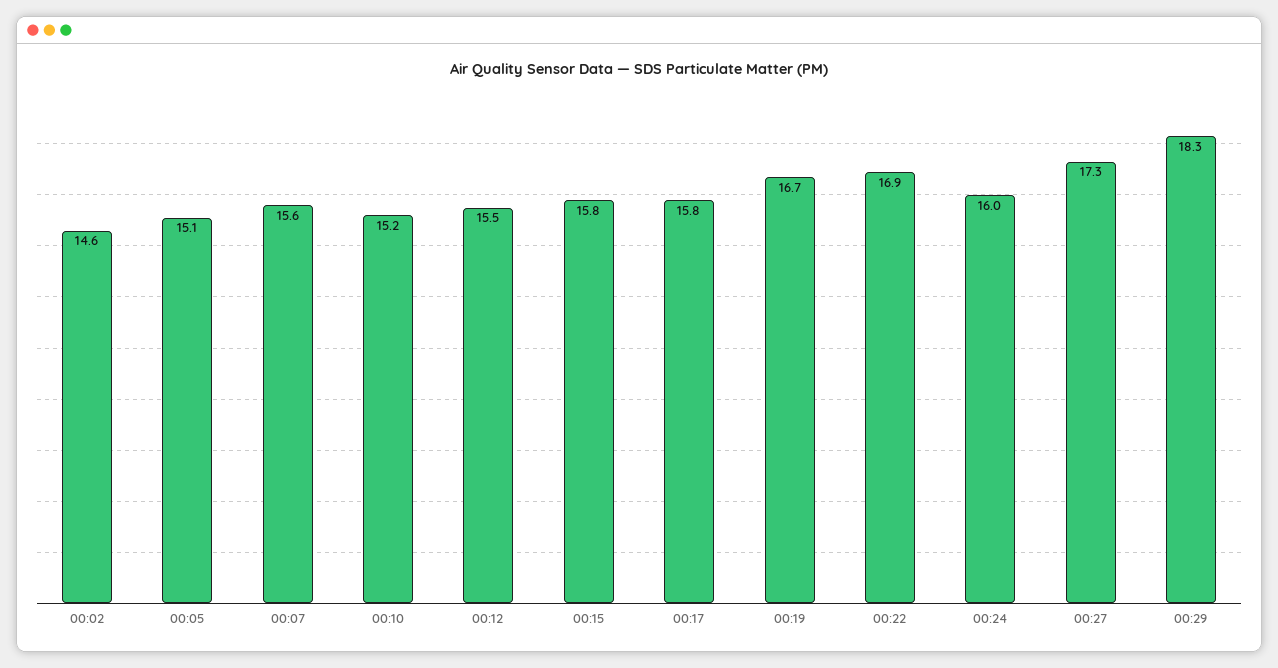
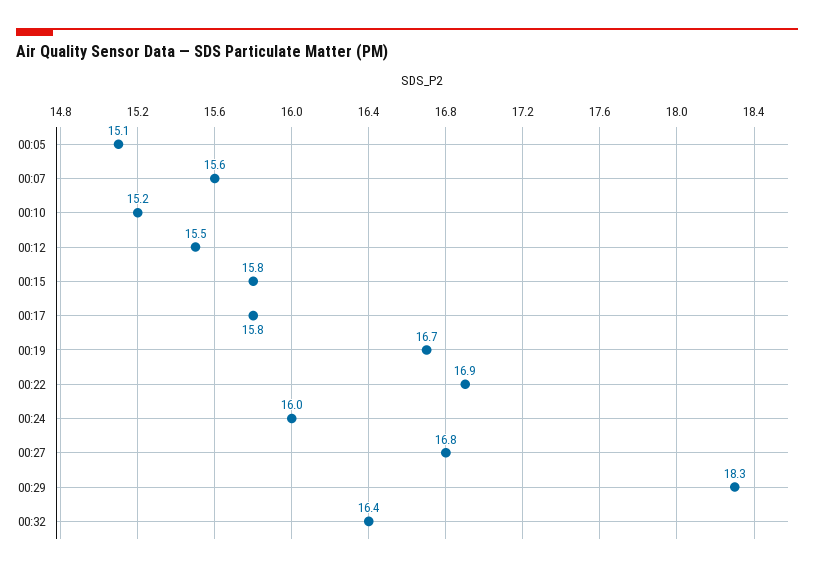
00:02: 14.6 -> none
00:27: 17.3 -> 16.8
00:32: none -> 16.4

